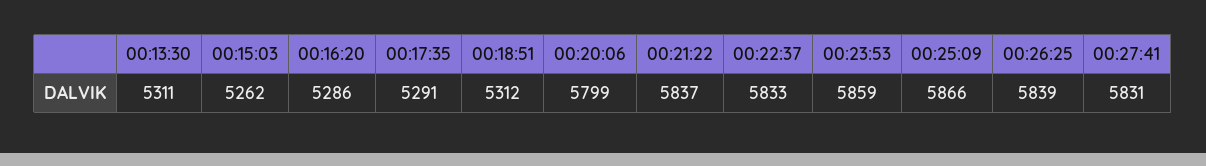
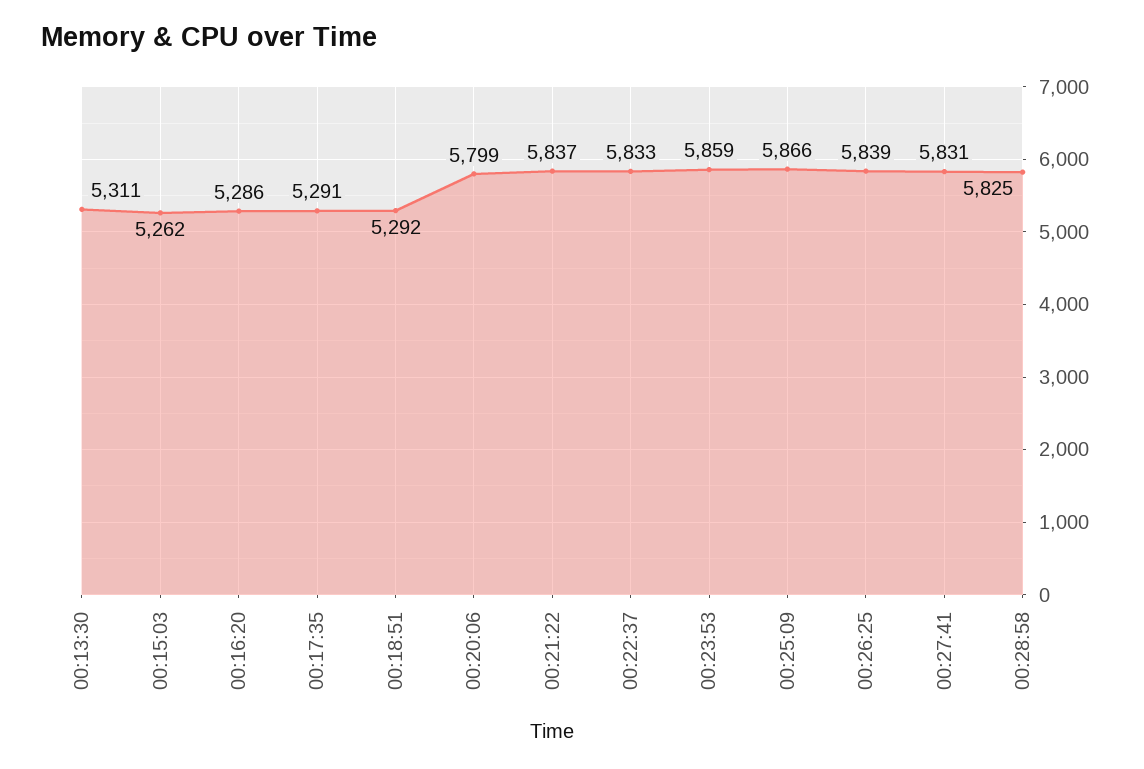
00:18:51: 5312 -> 5292
00:28:58: none -> 5825

